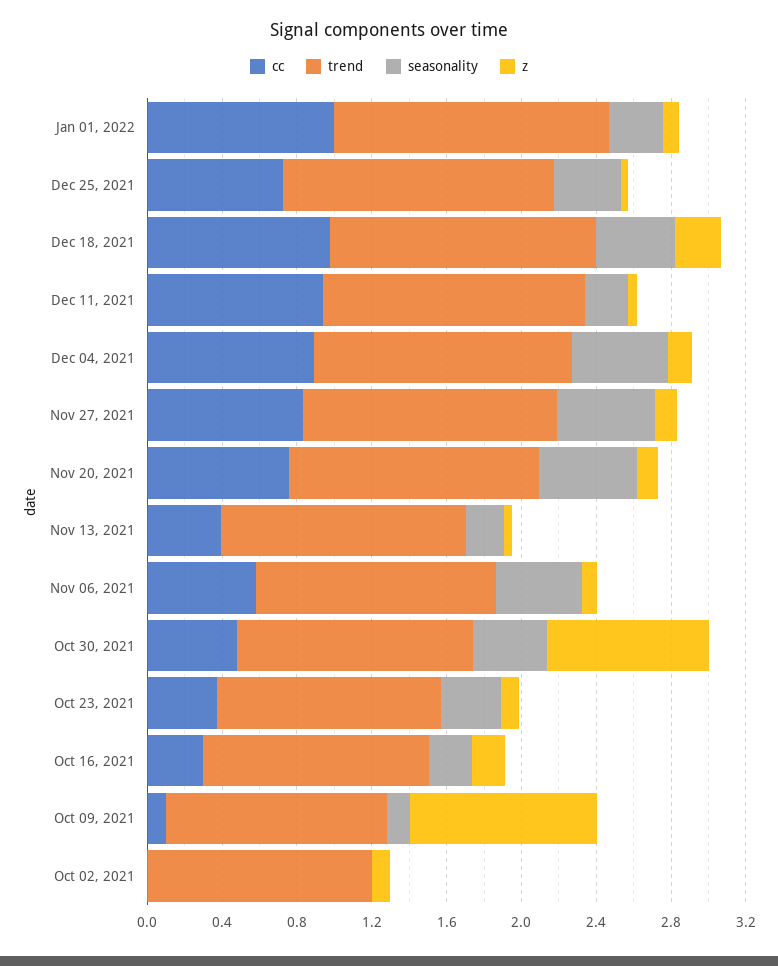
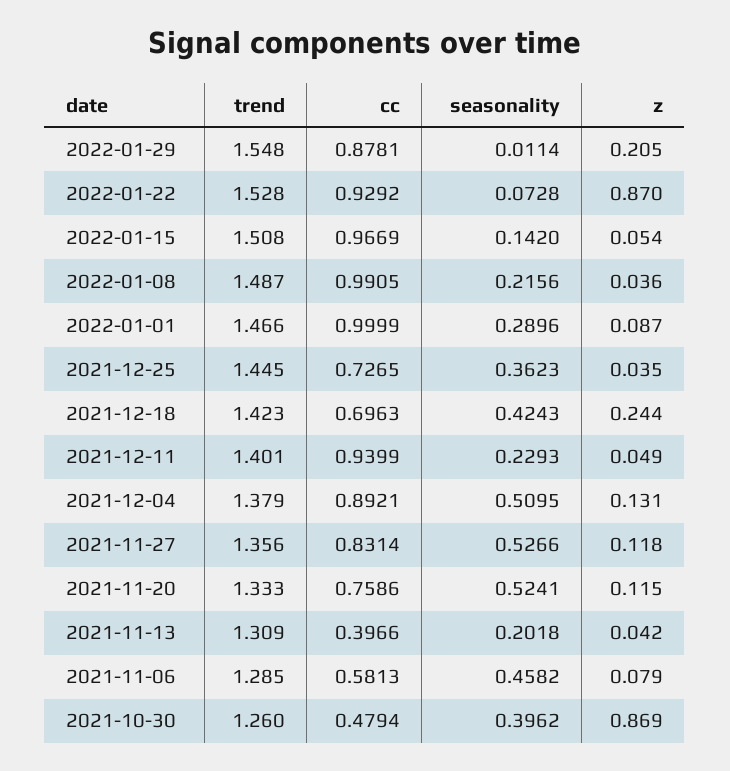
cc, Dec 18, 2021: 1 -> 0.6963
cc, Oct 23, 2021: 0.4 -> none
trend, Oct 23, 2021: 1.2 -> none
seasonality, Oct 23, 2021: 0.3 -> none
z, Oct 23, 2021: 0.1 -> none
cc, Oct 16, 2021: 0.3 -> none
trend, Oct 16, 2021: 1.2 -> none
seasonality, Oct 16, 2021: 0.2 -> none
z, Oct 16, 2021: 0.2 -> none
cc, Oct 09, 2021: 0.1 -> none
trend, Oct 09, 2021: 1.2 -> none
seasonality, Oct 09, 2021: 0.1 -> none
z, Oct 09, 2021: 1 -> none
cc, Oct 02, 2021: 0 -> none
trend, Oct 02, 2021: 1.2 -> none
seasonality, Oct 02, 2021: 0 -> none
z, Oct 02, 2021: 0.1 -> none
trend, 2022-01-29: none -> 1.548
cc, 2022-01-29: none -> 0.8781
seasonality, 2022-01-29: none -> 0.0114
z, 2022-01-29: none -> 0.205
trend, 2022-01-22: none -> 1.528
cc, 2022-01-22: none -> 0.9292
seasonality, 2022-01-22: none -> 0.0728
z, 2022-01-22: none -> 0.87
trend, 2022-01-15: none -> 1.508
cc, 2022-01-15: none -> 0.9669
seasonality, 2022-01-15: none -> 0.142
z, 2022-01-15: none -> 0.054
trend, 2022-01-08: none -> 1.487
cc, 2022-01-08: none -> 0.9905
seasonality, 2022-01-08: none -> 0.2156
z, 2022-01-08: none -> 0.036

